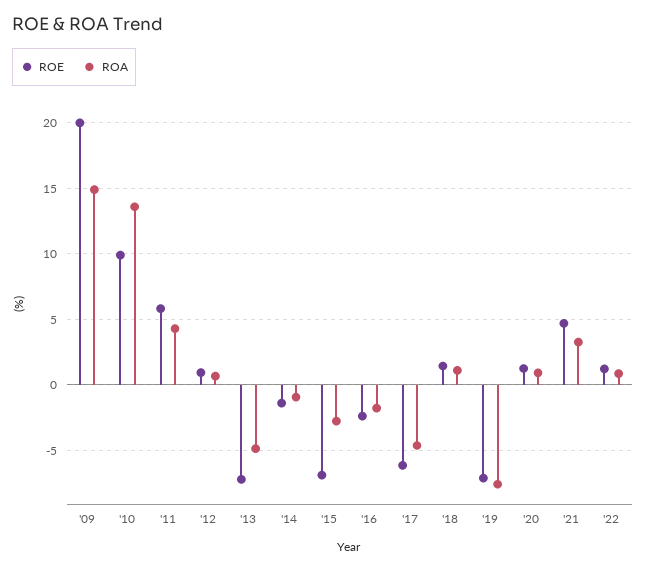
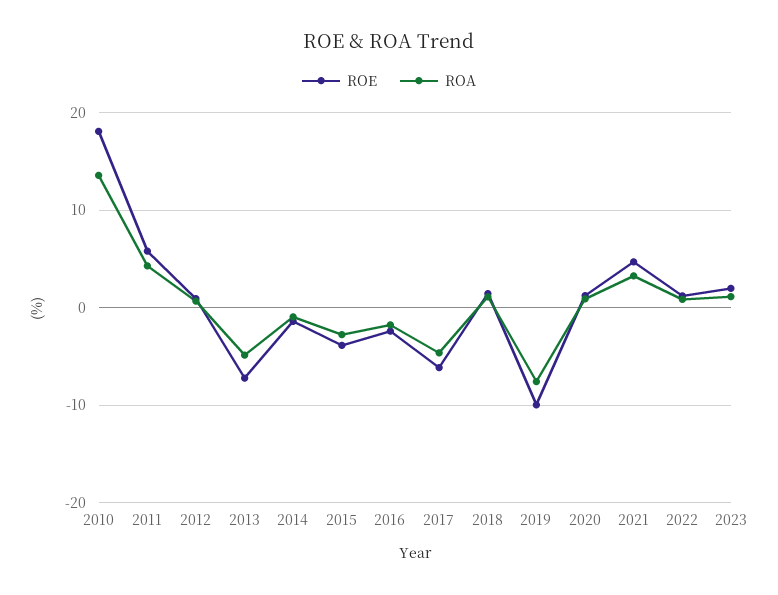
ROE, '09: 20 -> none
ROA, '09: 15 -> none
ROE, '10: 10 -> 18
ROE, '15: -7 -> -4
ROE, '19: -7 -> -10
ROE, 2023: none -> 2
ROA, 2023: none -> 1

